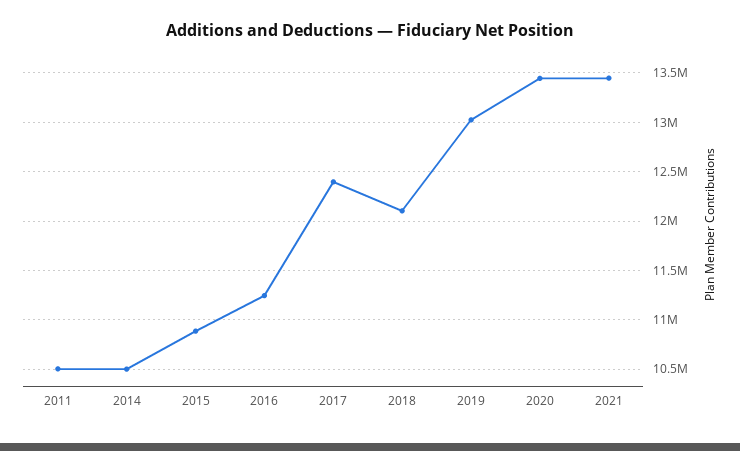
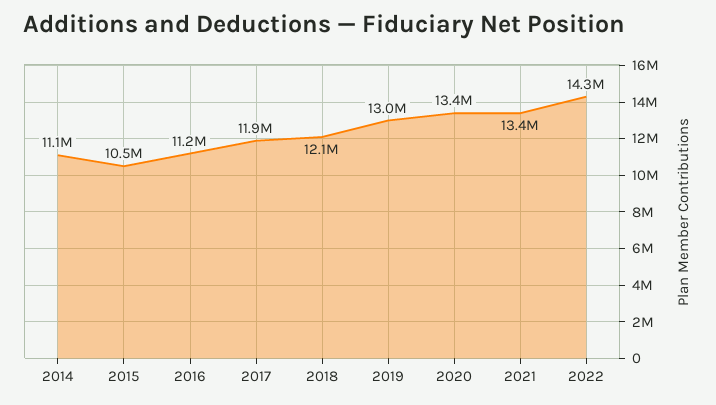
2011: 10500000 -> none
2014: 10500000 -> 11100000
2015: 10900000 -> 10500000
2017: 12400000 -> 11900000
2022: none -> 14300000

